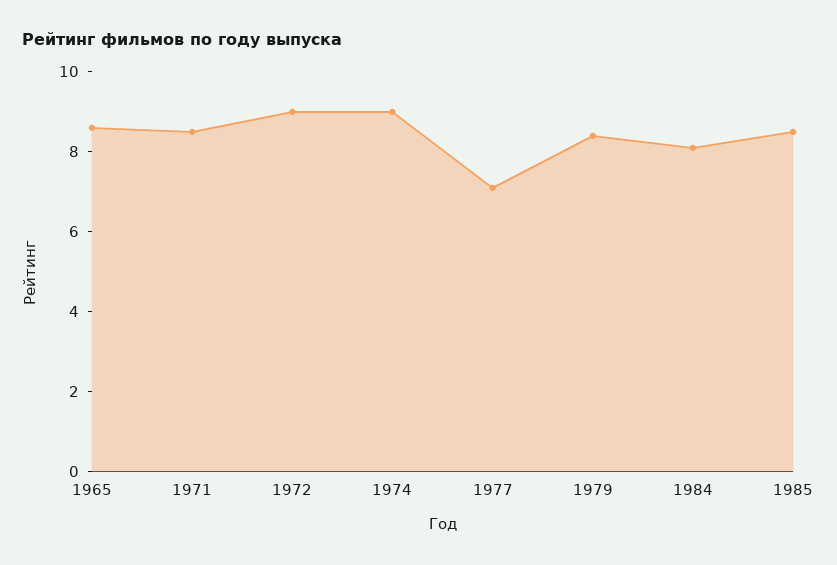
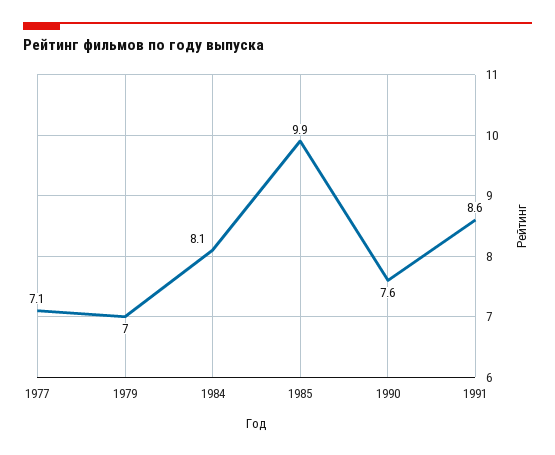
1965: 8.5 -> none
1971: 8.5 -> none
1972: 9 -> none
1974: 9 -> none
1979: 8.5 -> 7
1985: 8.5 -> 9.9
1990: none -> 7.6
1991: none -> 8.6

